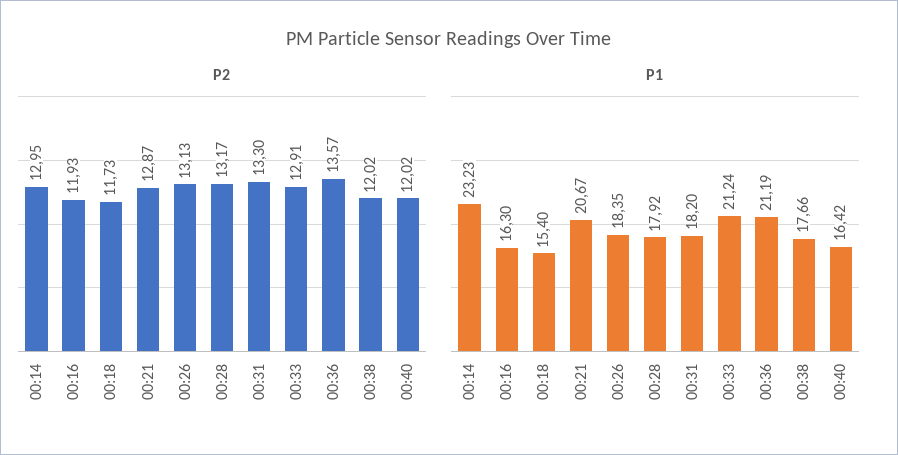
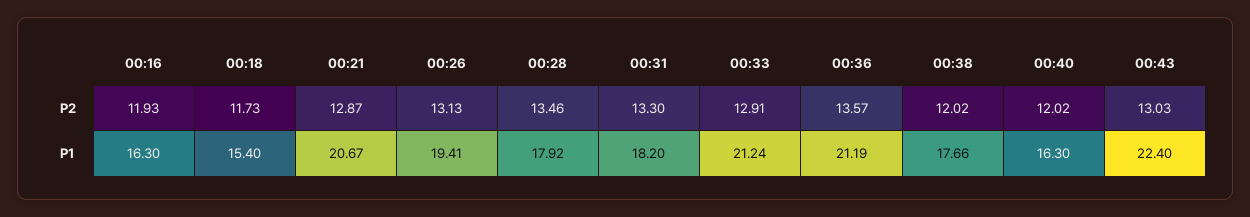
P2, 00:14: 12.95 -> none
P2, 00:28: 13.17 -> 13.46
P1, 00:14: 23.23 -> none
P1, 00:26: 18.35 -> 19.41
P1, 00:40: 16.42 -> 16.3
P2, 00:43: none -> 13.03
P1, 00:43: none -> 22.4

